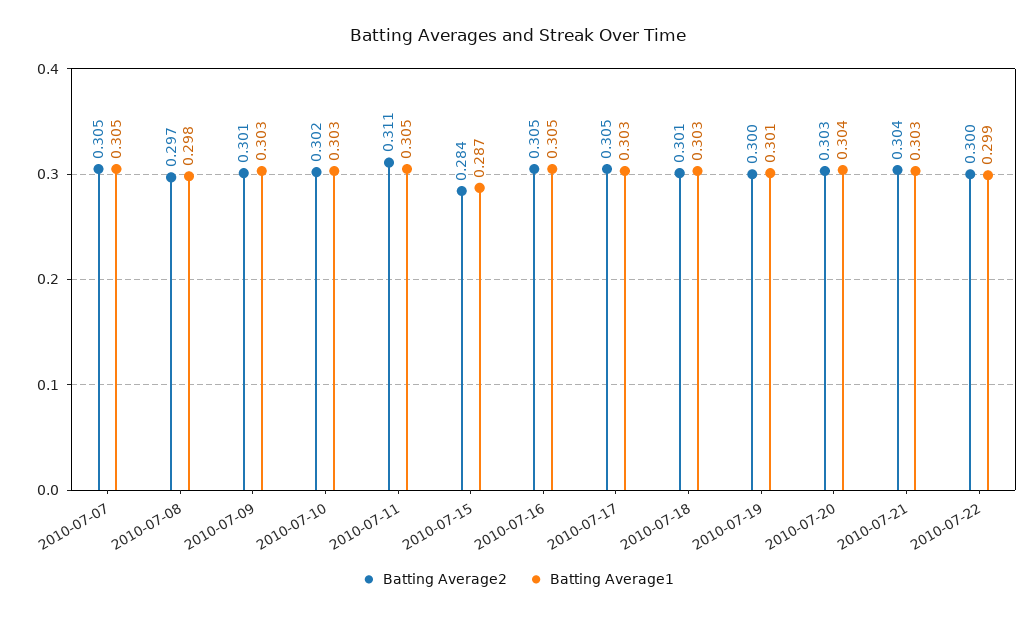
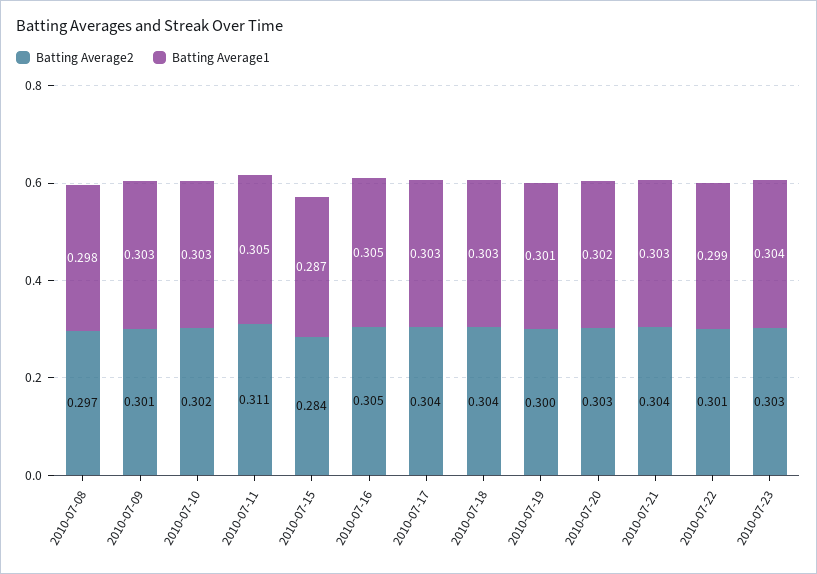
Batting Average2, 2010-07-07: 0.305 -> none
Batting Average1, 2010-07-07: 0.305 -> none
Batting Average2, 2010-07-17: 0.305 -> 0.304
Batting Average2, 2010-07-18: 0.301 -> 0.304
Batting Average1, 2010-07-20: 0.304 -> 0.302
Batting Average2, 2010-07-22: 0.3 -> 0.301
Batting Average2, 2010-07-23: none -> 0.303
Batting Average1, 2010-07-23: none -> 0.304

